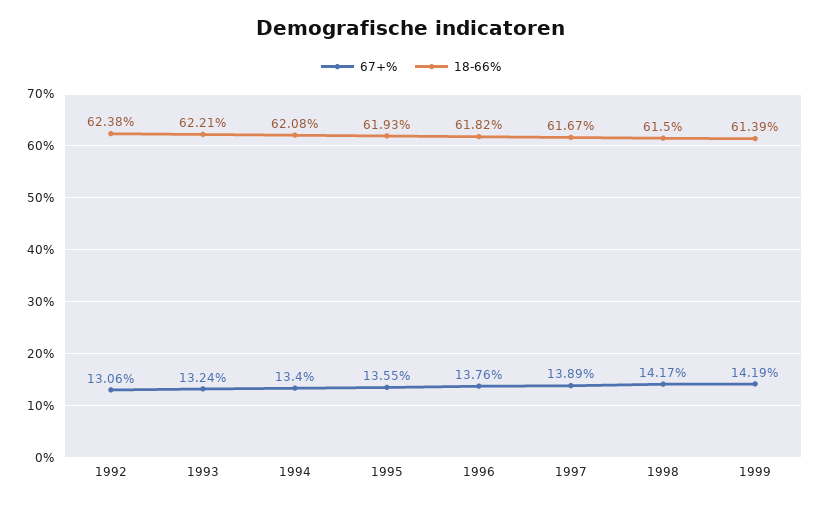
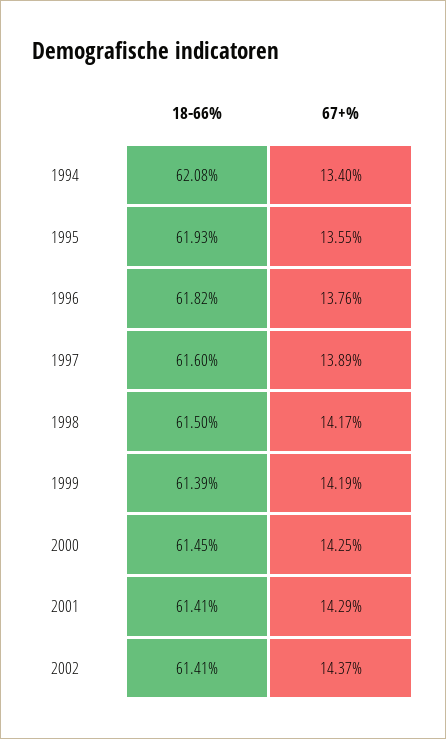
67+%, 1992: 13.06 -> none
18-66%, 1992: 62.38 -> none
67+%, 1993: 13.24 -> none
18-66%, 1993: 62.21 -> none
18-66%, 1997: 61.67 -> 61.6
18-66%, 2000: none -> 61.45
67+%, 2000: none -> 14.25
18-66%, 2001: none -> 61.41
67+%, 2001: none -> 14.29
18-66%, 2002: none -> 61.41
67+%, 2002: none -> 14.37

